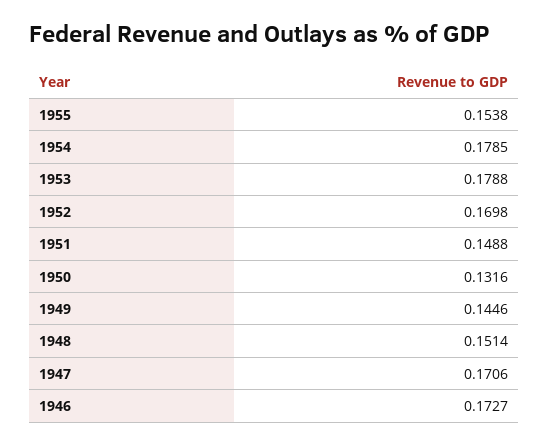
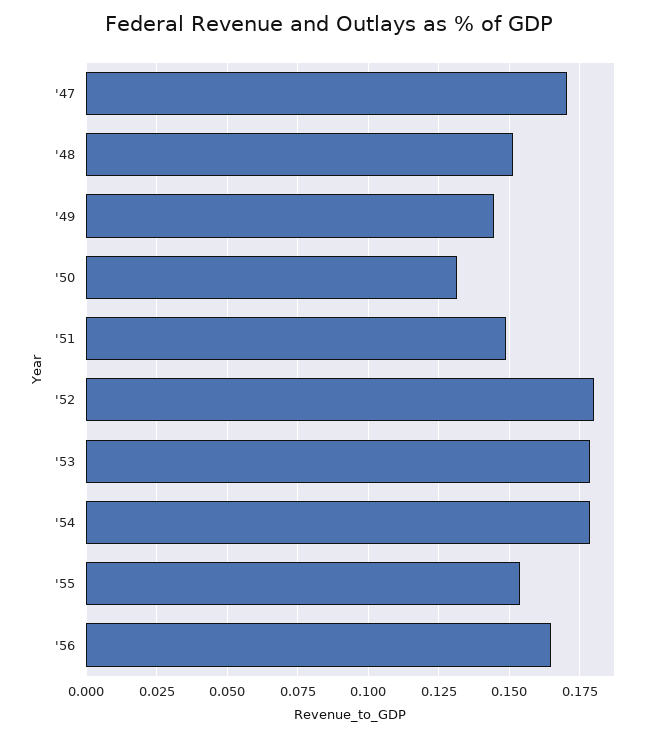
1952: 0.1698 -> 0.18
1946: 0.1727 -> none
'56: none -> 0.165

